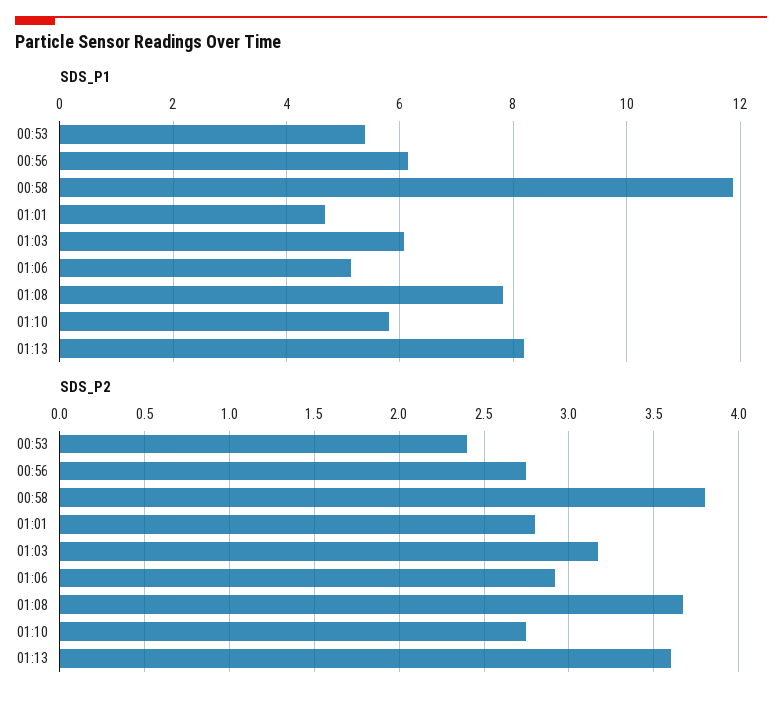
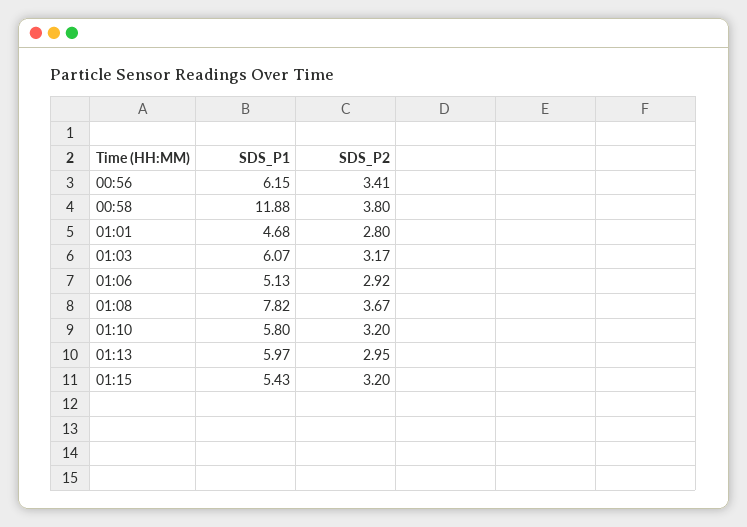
SDS_P1, 00:53: 5.4 -> none
SDS_P1, 01:13: 8.2 -> 5.97
SDS_P2, 00:53: 2.4 -> none
SDS_P2, 00:56: 2.75 -> 3.41
SDS_P2, 01:10: 2.75 -> 3.2
SDS_P2, 01:13: 3.6 -> 2.95
SDS_P1, 01:15: none -> 5.43
SDS_P2, 01:15: none -> 3.2

